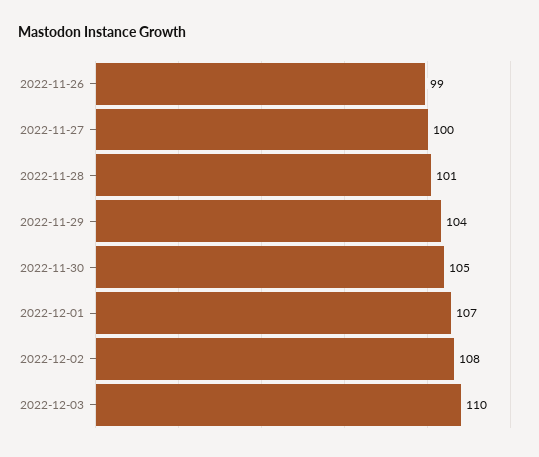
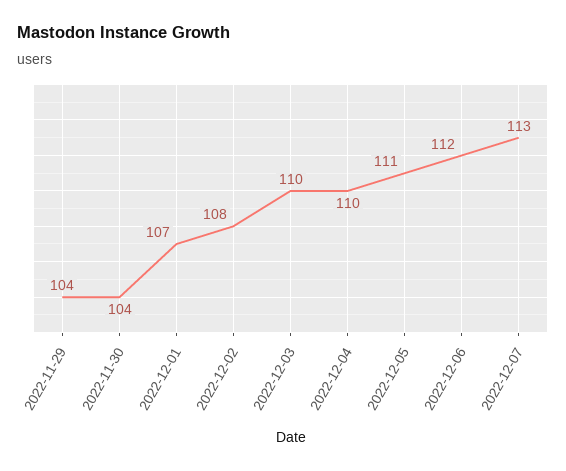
2022-11-26: 99 -> none
2022-11-27: 100 -> none
2022-11-28: 101 -> none
2022-11-30: 105 -> 104
2022-12-04: none -> 110
2022-12-05: none -> 111
2022-12-06: none -> 112
2022-12-07: none -> 113

